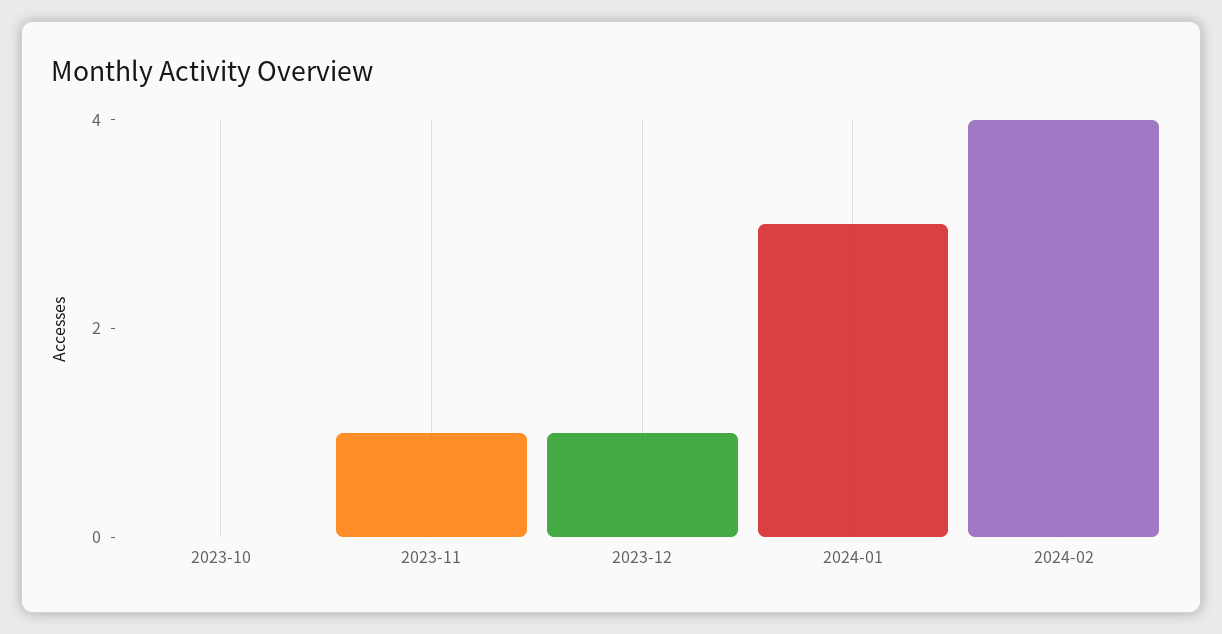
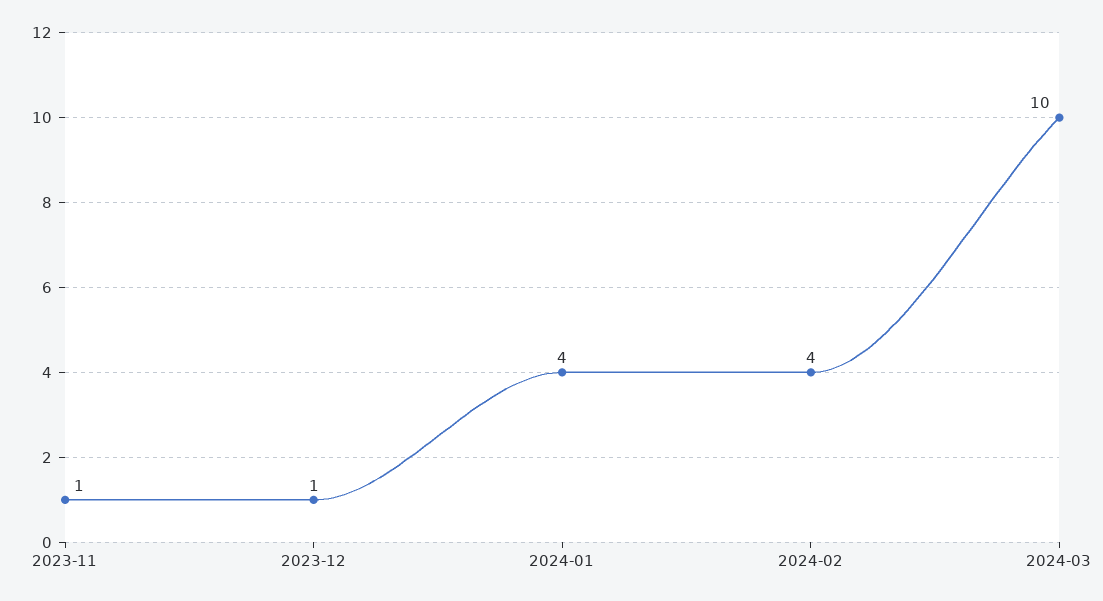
2023-10: 0 -> none
2024-01: 3 -> 4
2024-03: none -> 10

